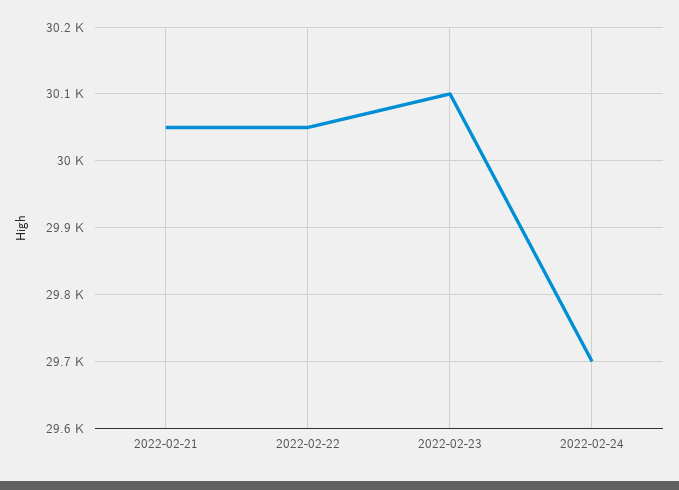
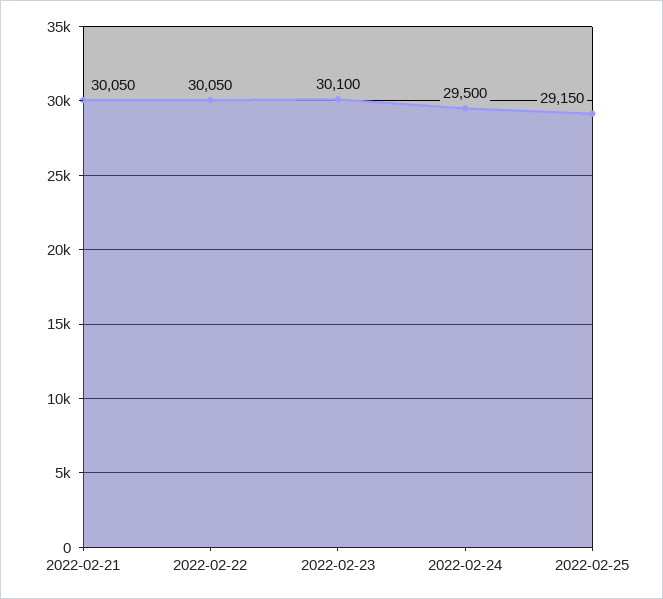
2022-02-24: 29700 -> 29500
2022-02-25: none -> 29150

